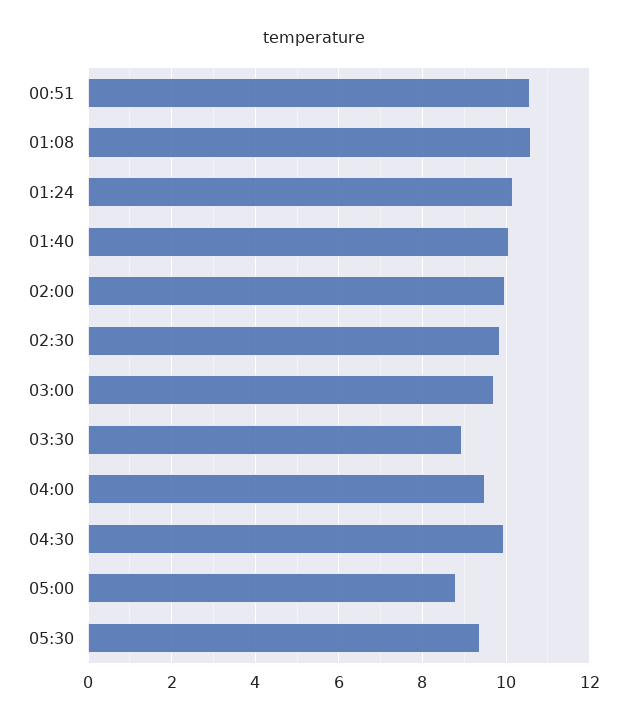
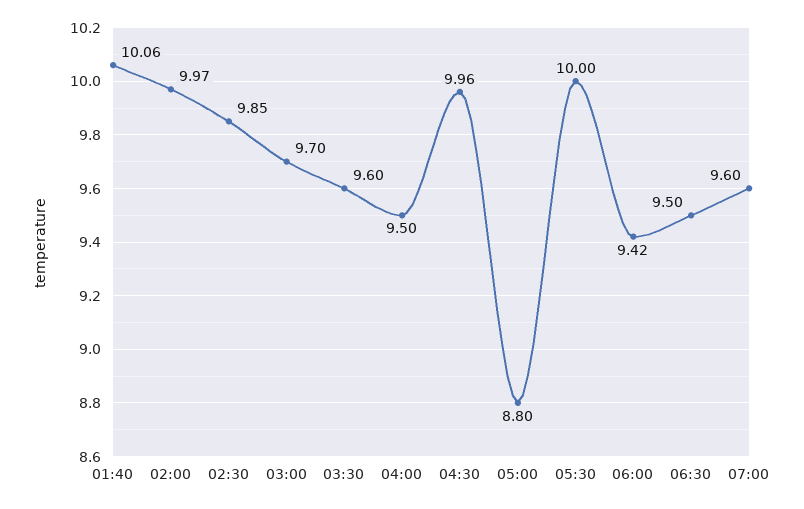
00:51: 10.6 -> none
01:08: 10.6 -> none
01:24: 10.2 -> none
03:30: 9 -> 9.6
05:30: 9.4 -> 10
06:00: none -> 9.42
06:30: none -> 9.5
07:00: none -> 9.6

